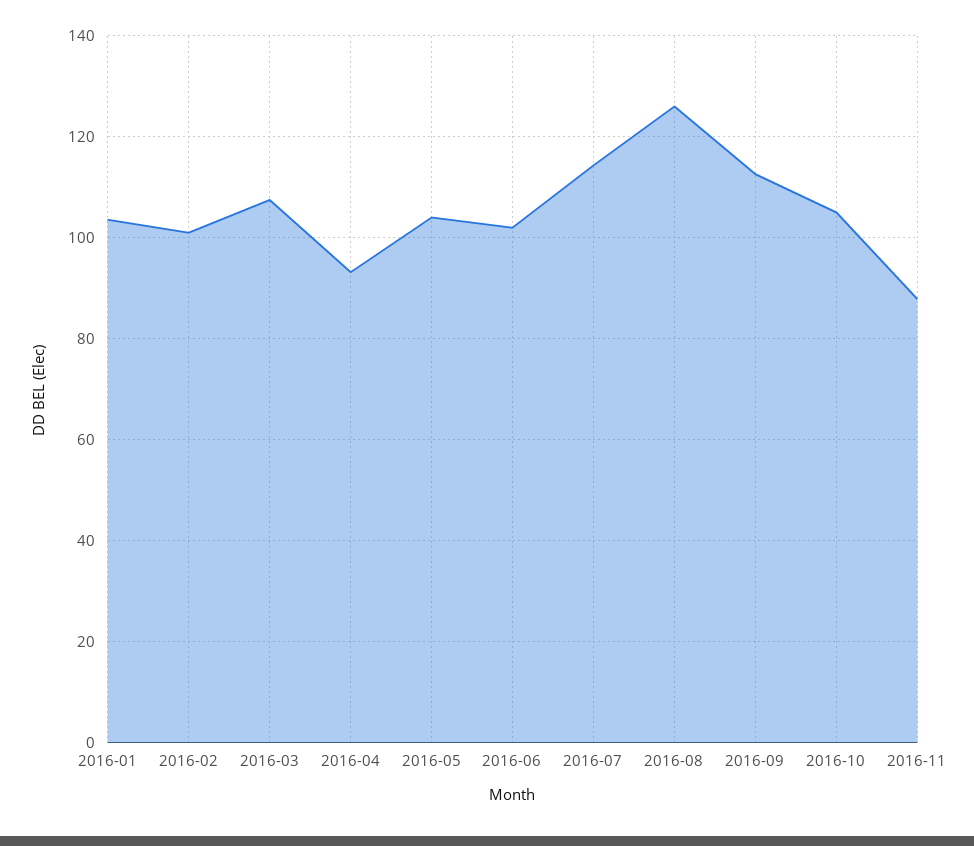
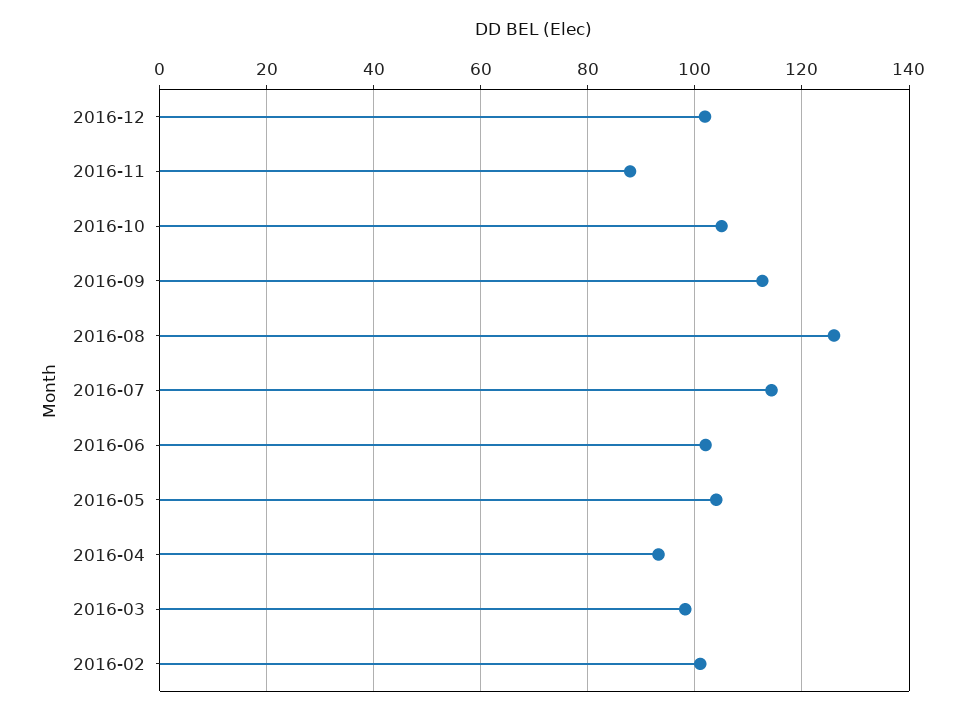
2016-01: 104 -> none
2016-03: 108 -> 98
2016-12: none -> 102

